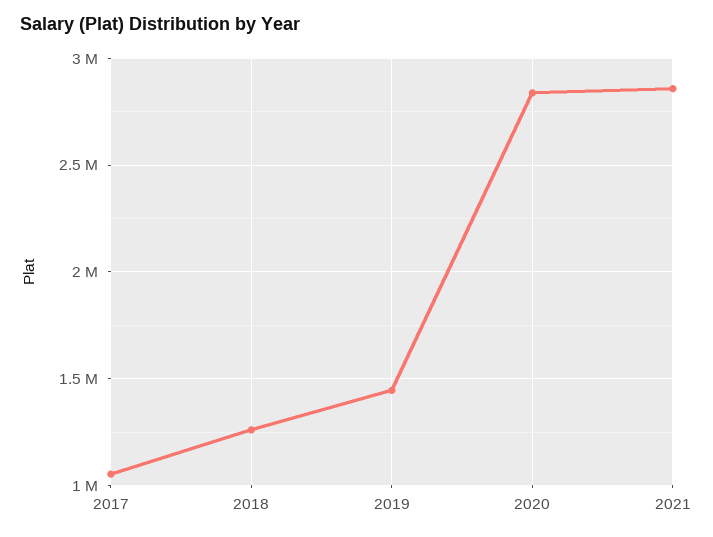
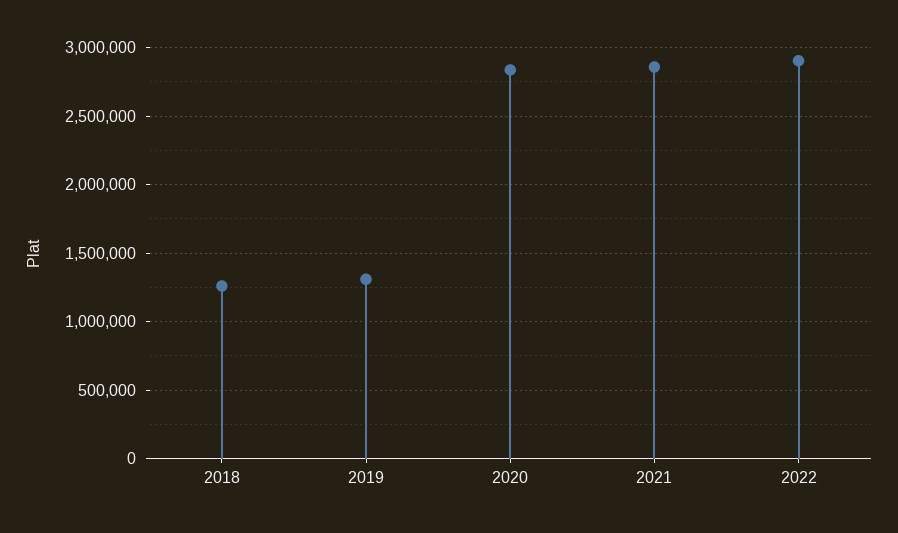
2017: 1050000 -> none
2019: 1450000 -> 1300000
2022: none -> 2900000

